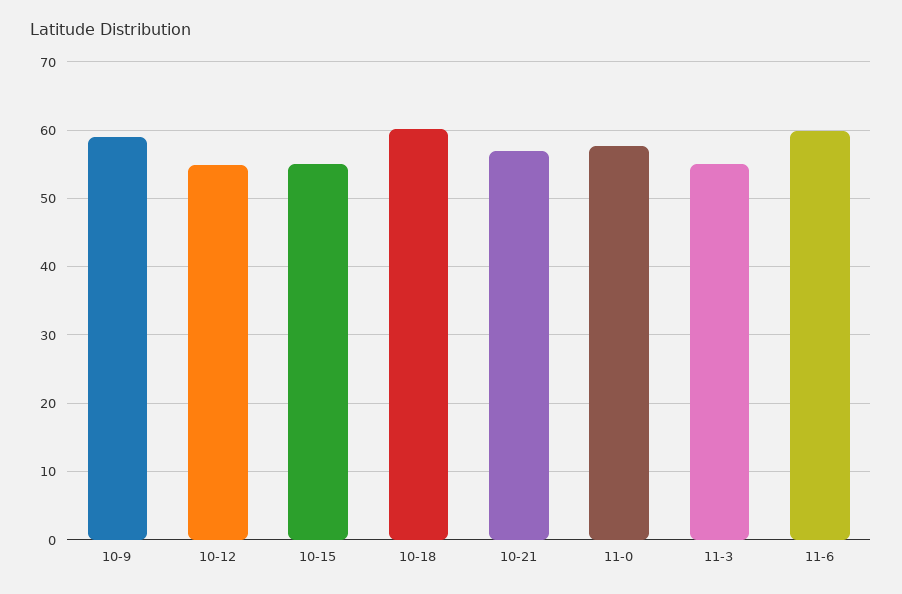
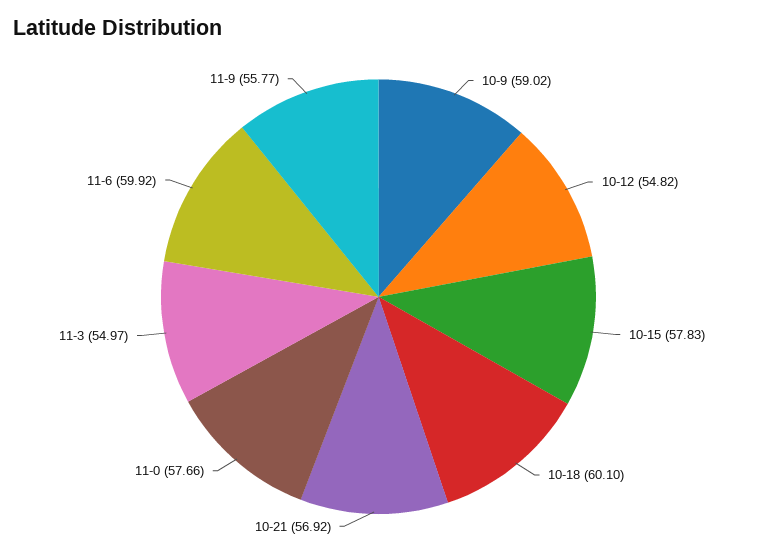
10-15: 55 -> 57.83
11-9: none -> 55.77

